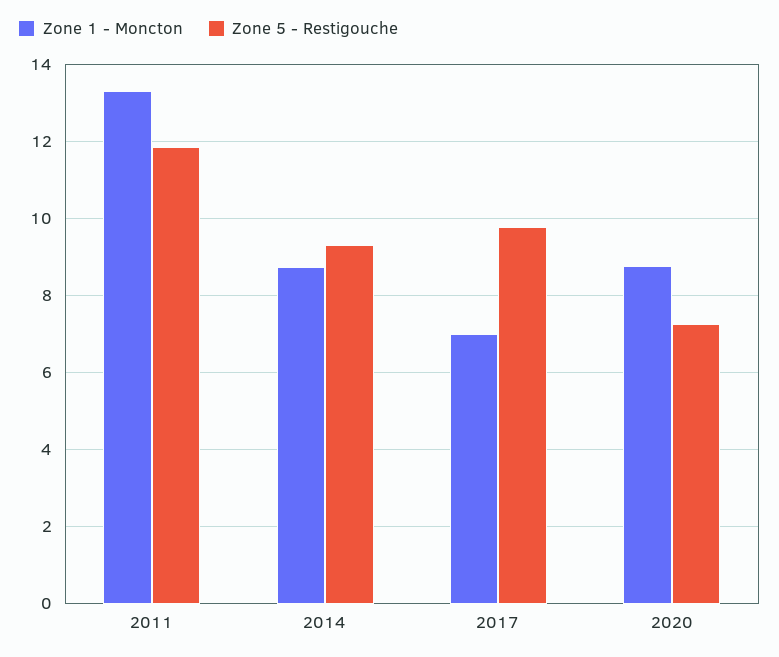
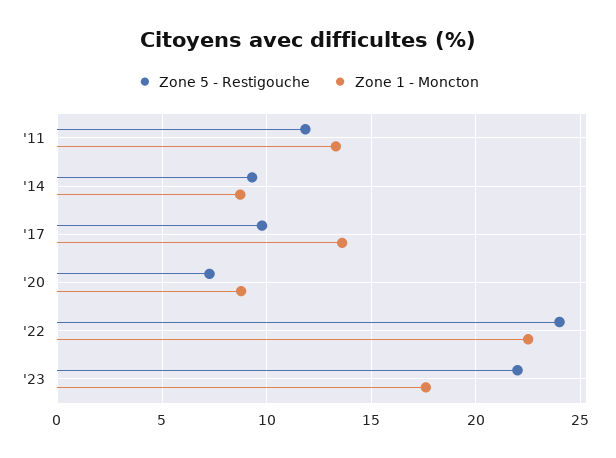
Zone 1 - Moncton, 2017: 7 -> 13.5
Zone 5 - Restigouche, '22: none -> 24
Zone 1 - Moncton, '22: none -> 22.5
Zone 5 - Restigouche, '23: none -> 22
Zone 1 - Moncton, '23: none -> 17.5

